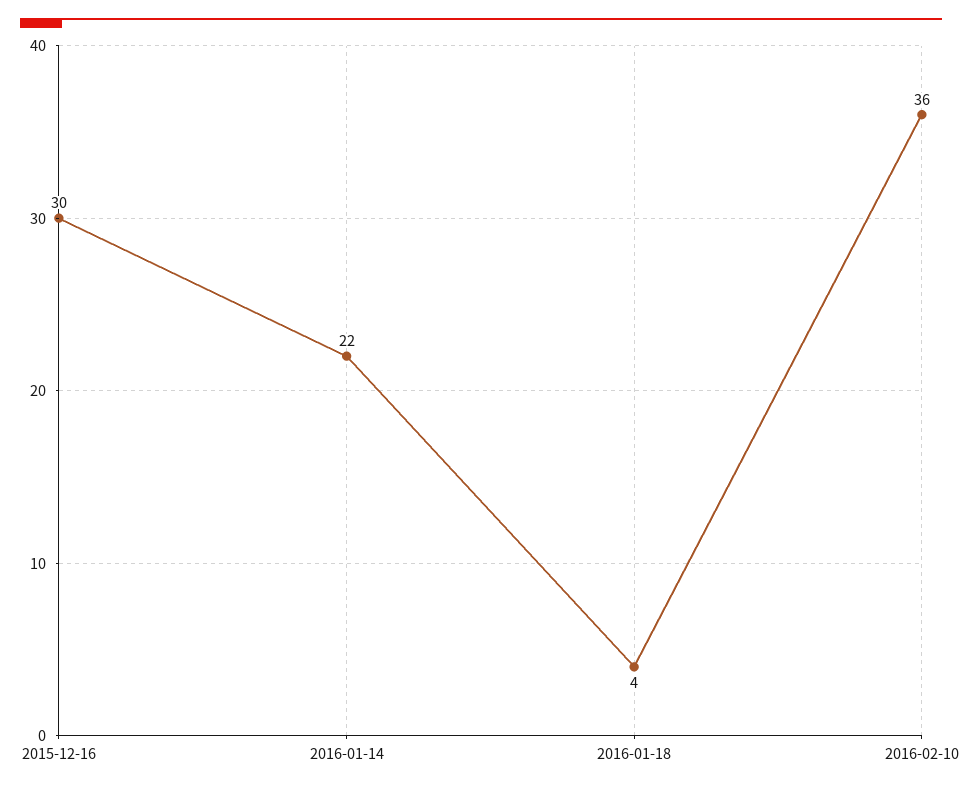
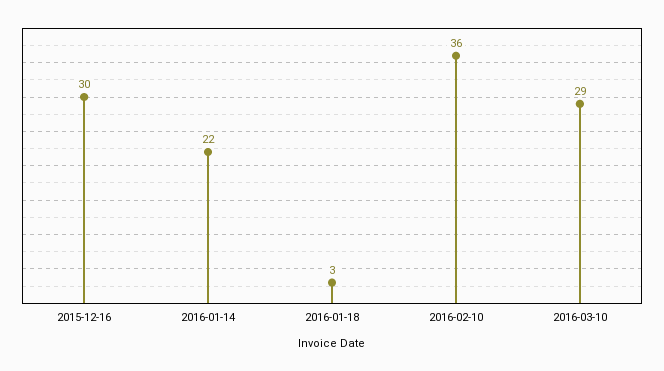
2016-01-18: 4 -> 3
2016-03-10: none -> 29

